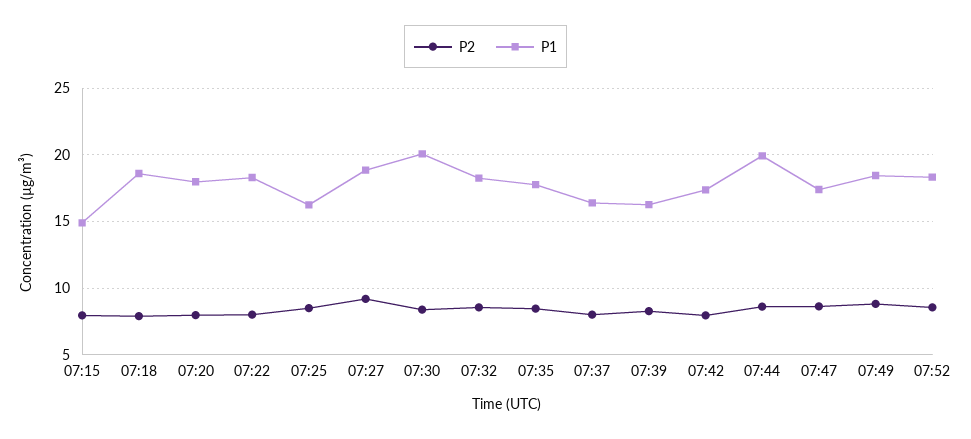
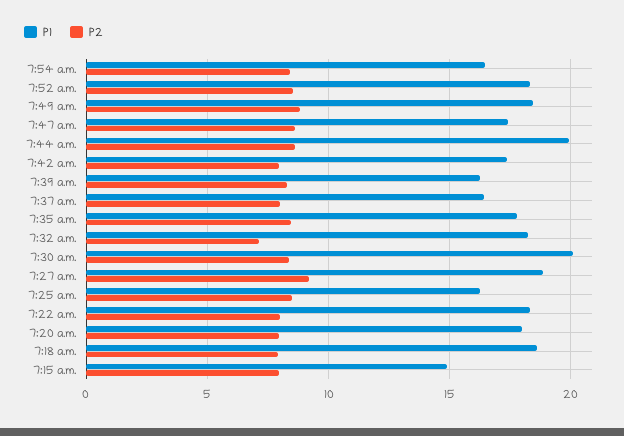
P2, 07:32: 8.5 -> 7
P1, 7:54 a.m.: none -> 16.5
P2, 7:54 a.m.: none -> 8.5

